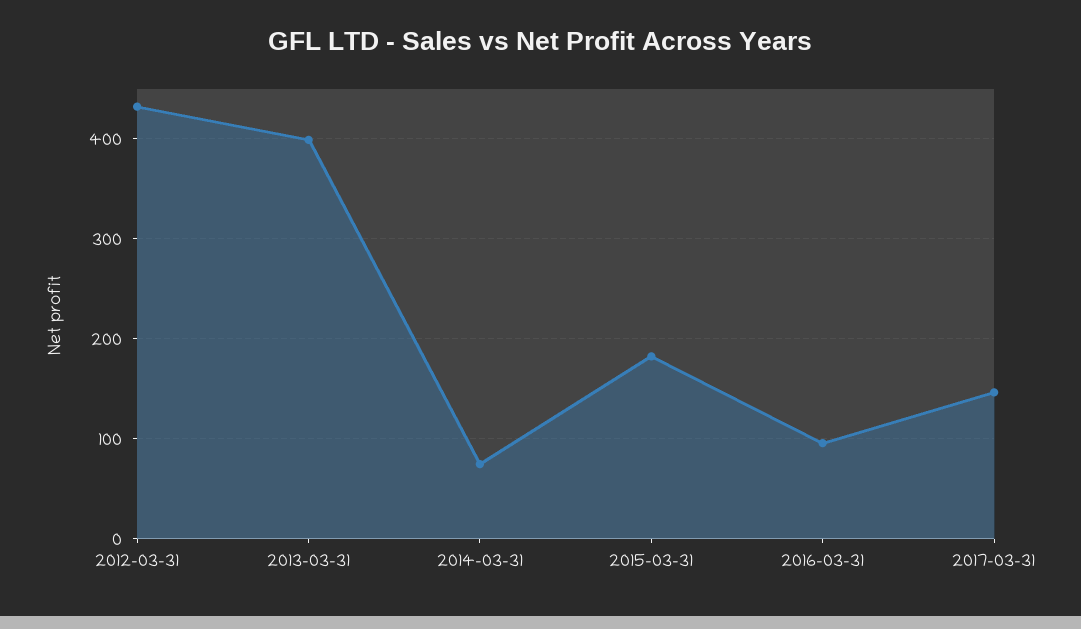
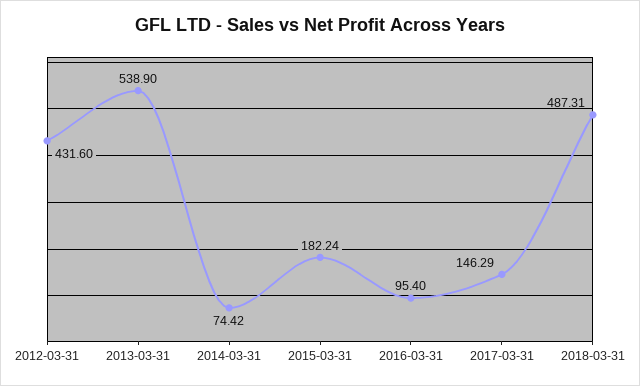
2013-03-31: 400 -> 538.9
2018-03-31: none -> 487.31

